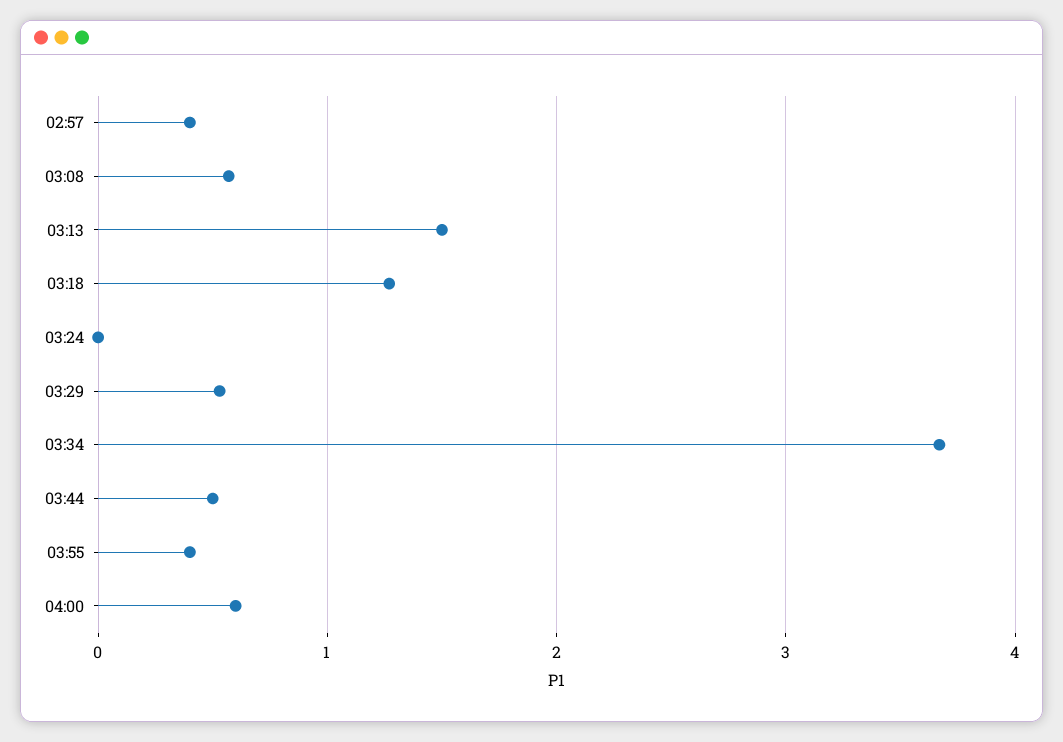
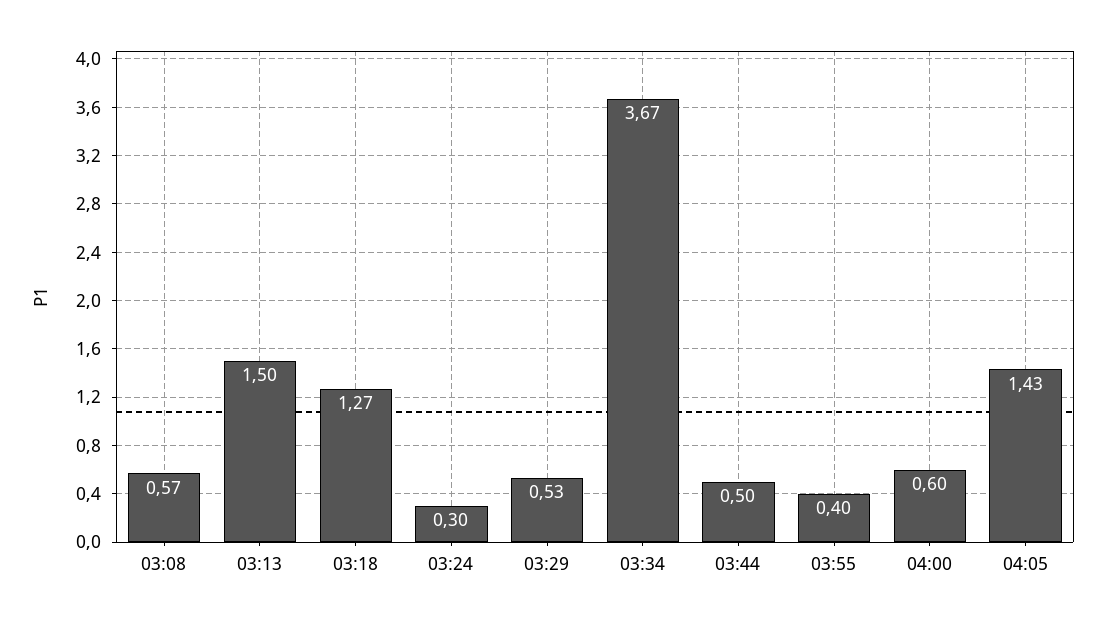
02:57: 0.4 -> none
03:24: 0 -> 0.3
04:05: none -> 1.43

